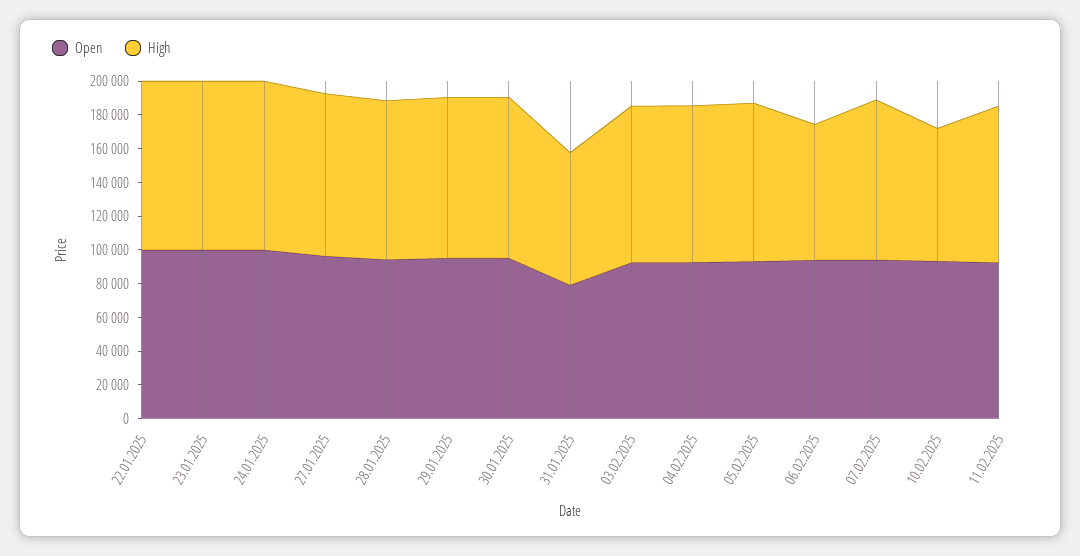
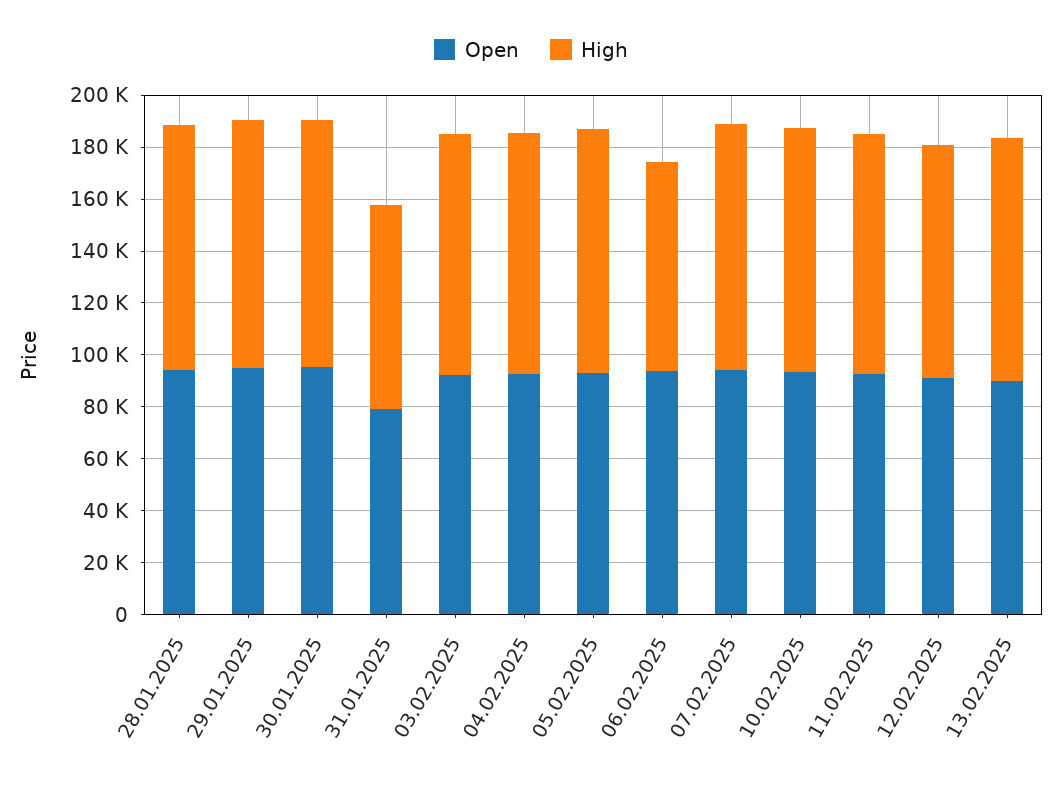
Open, 22.01.2025: 100000 -> none
High, 22.01.2025: 100000 -> none
Open, 23.01.2025: 100000 -> none
High, 23.01.2025: 100000 -> none
Open, 24.01.2025: 100000 -> none
High, 24.01.2025: 100000 -> none
Open, 27.01.2025: 95000 -> none
High, 27.01.2025: 95000 -> none
High, 10.02.2025: 80000 -> 95000
Open, 12.02.2025: none -> 90000
High, 12.02.2025: none -> 90000
Open, 13.02.2025: none -> 90000
High, 13.02.2025: none -> 95000

